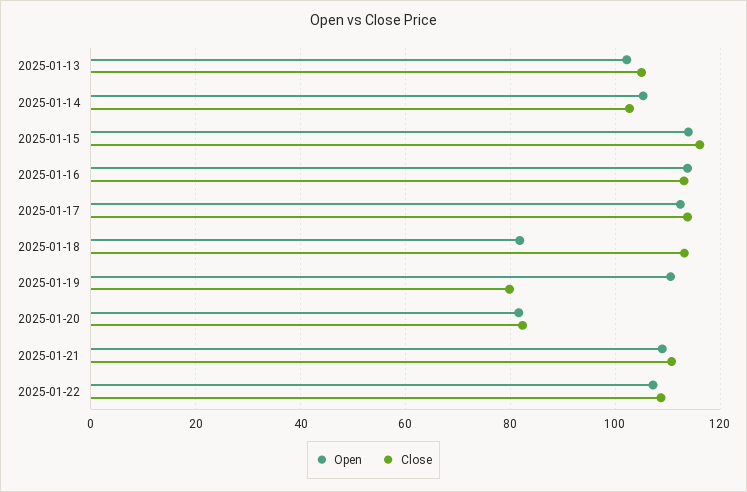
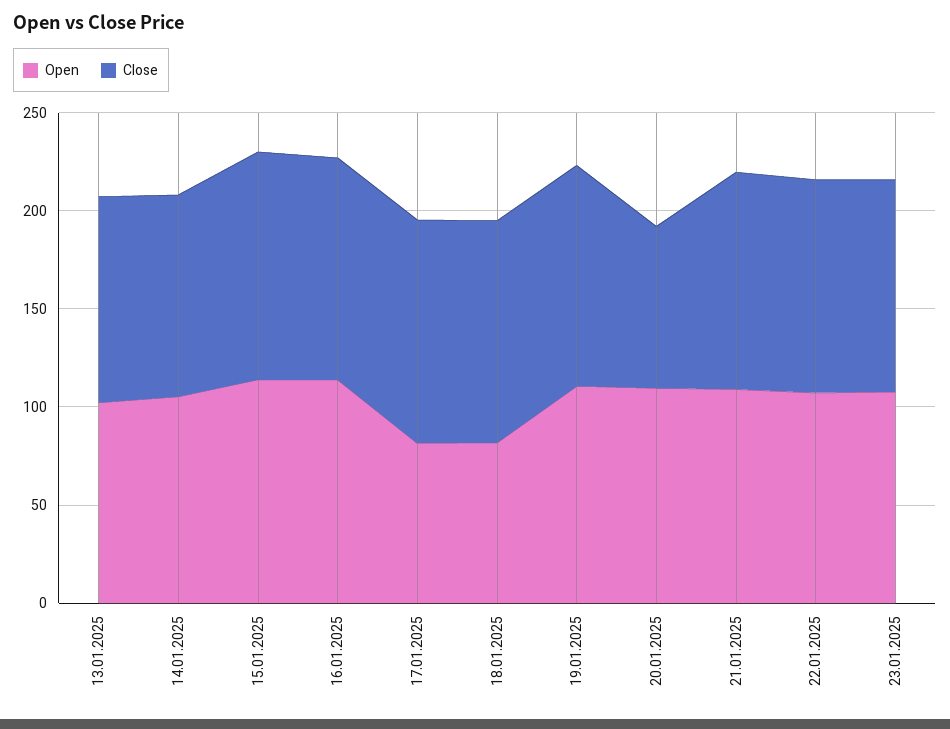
Open, 2025-01-17: 112 -> 80
Close, 2025-01-19: 80 -> 110
Open, 2025-01-20: 82 -> 110
Open, 23.01.2025: none -> 110
Close, 23.01.2025: none -> 110

